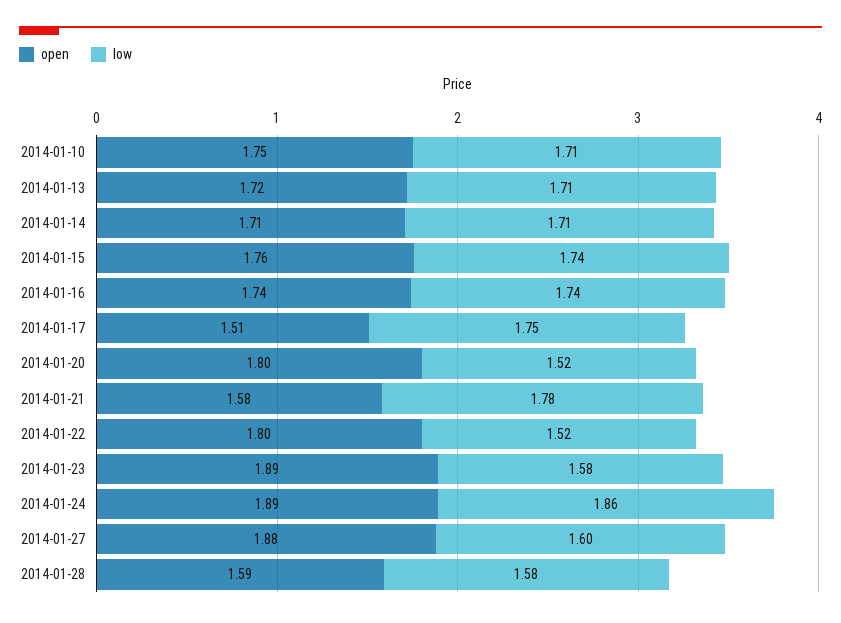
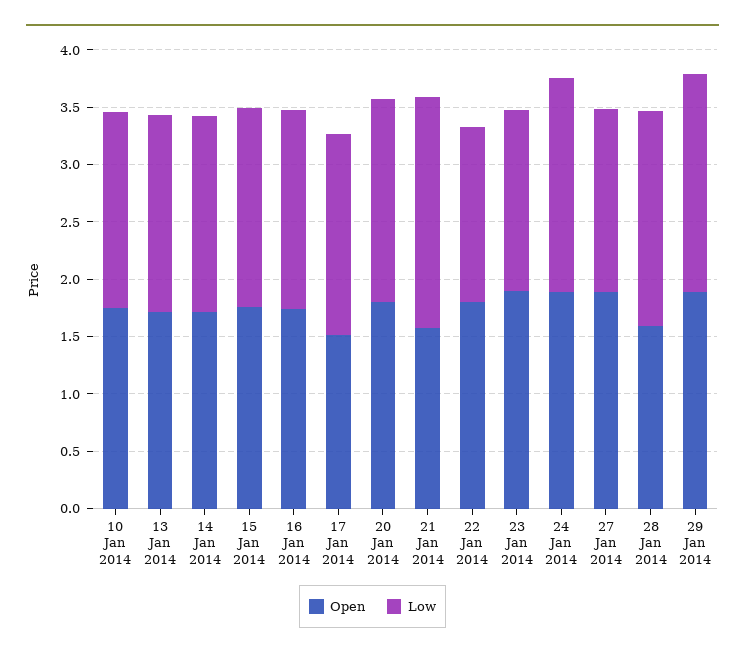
low, 2014-01-20: 1.52 -> 1.8
low, 2014-01-21: 1.78 -> 2
low, 2014-01-28: 1.58 -> 1.9
open, 29 Jan 2014: none -> 1.9
low, 29 Jan 2014: none -> 1.9

